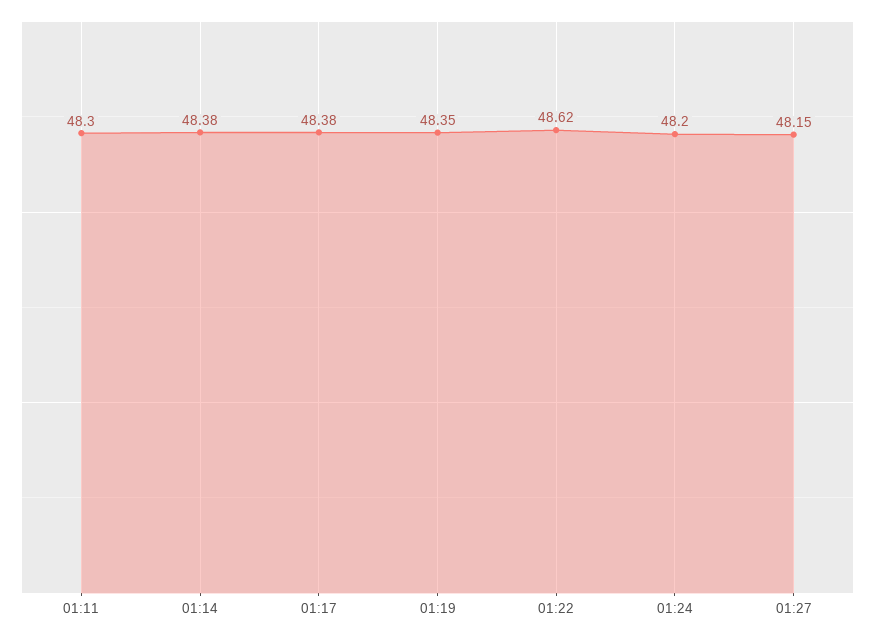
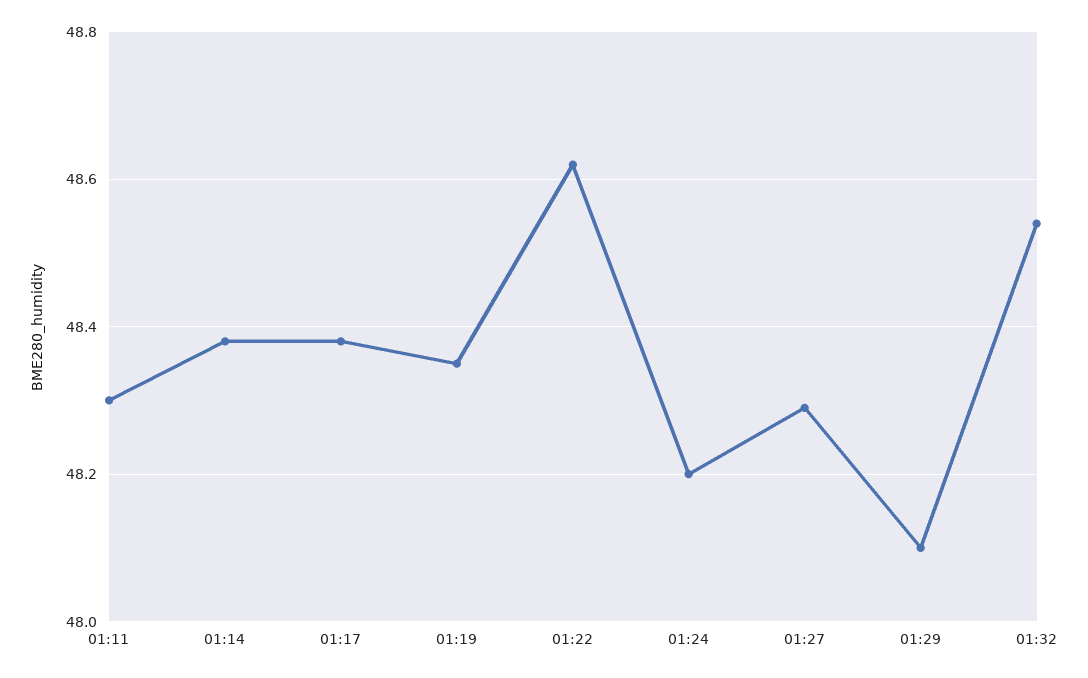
01:27: 48.15 -> 48.3
01:29: none -> 48.1
01:32: none -> 48.55

